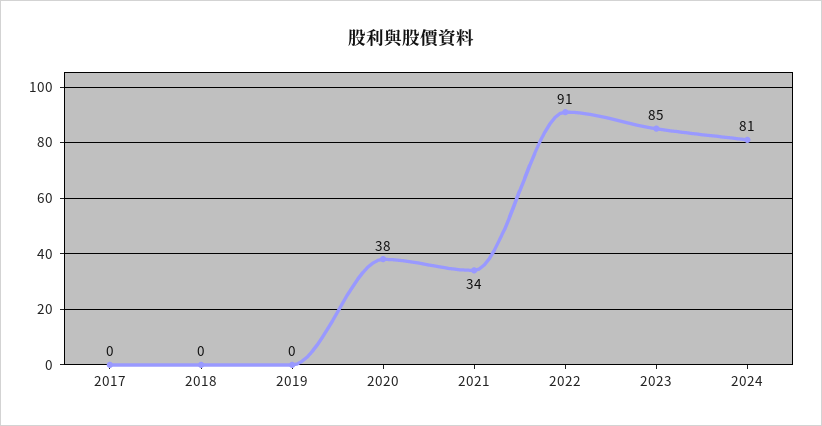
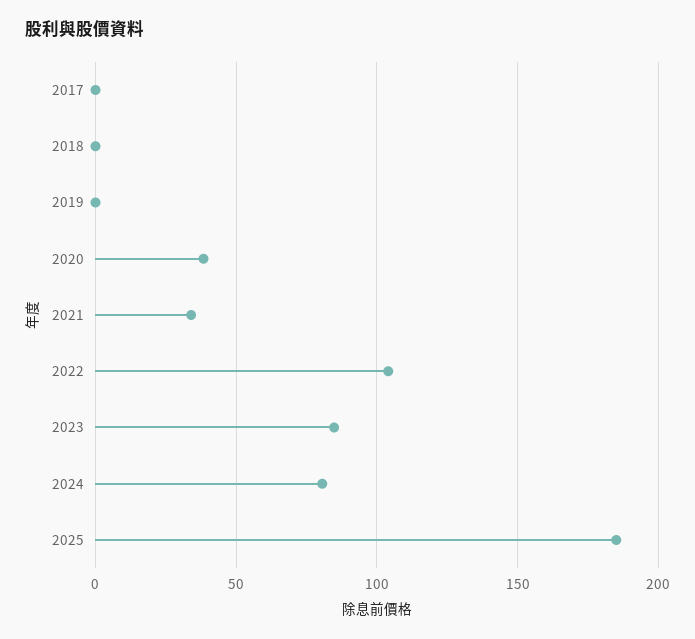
2022: 91 -> 105
2025: none -> 185

